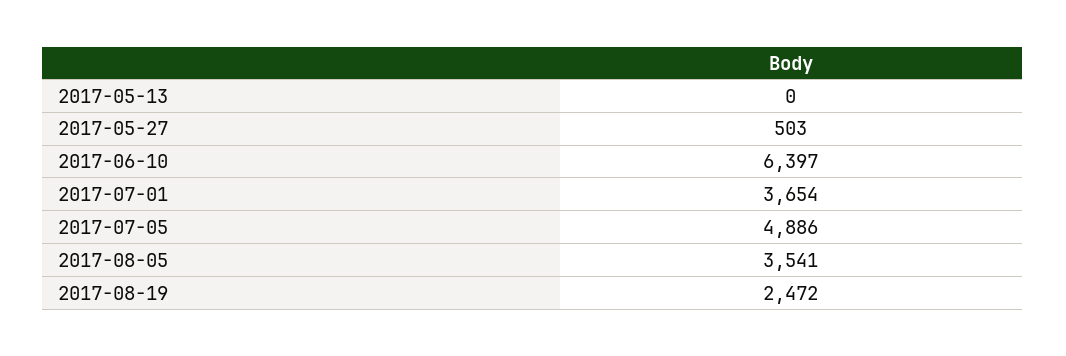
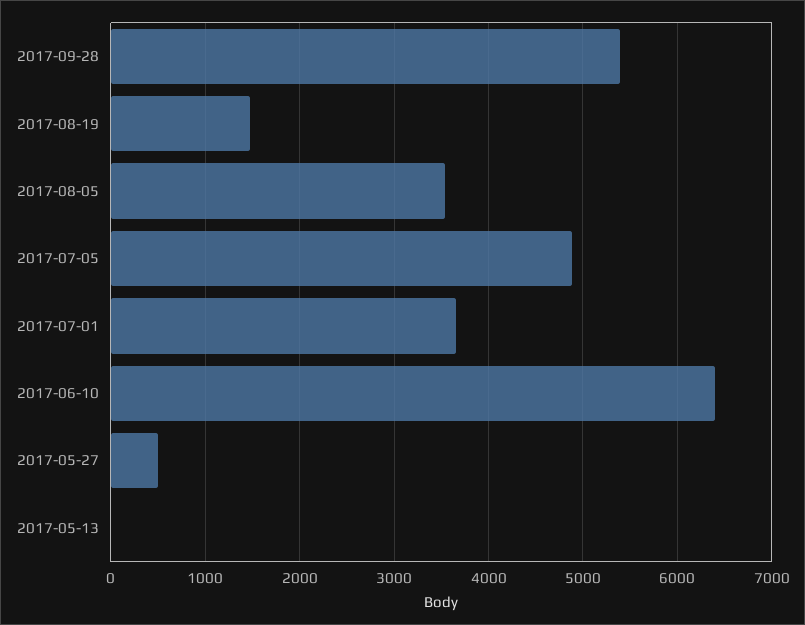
2017-08-19: 2472 -> 1500
2017-09-28: none -> 5400

